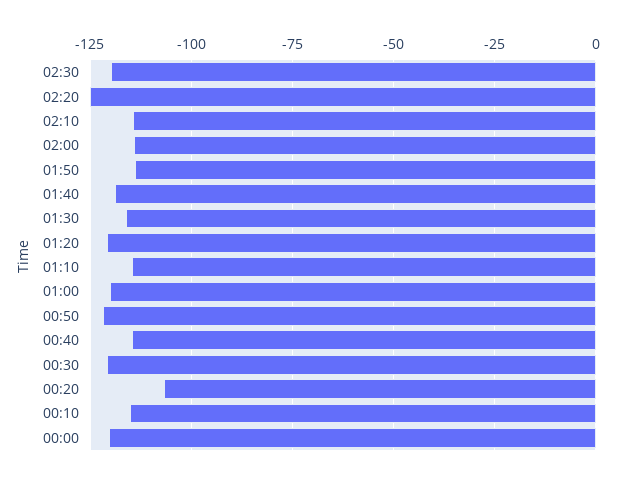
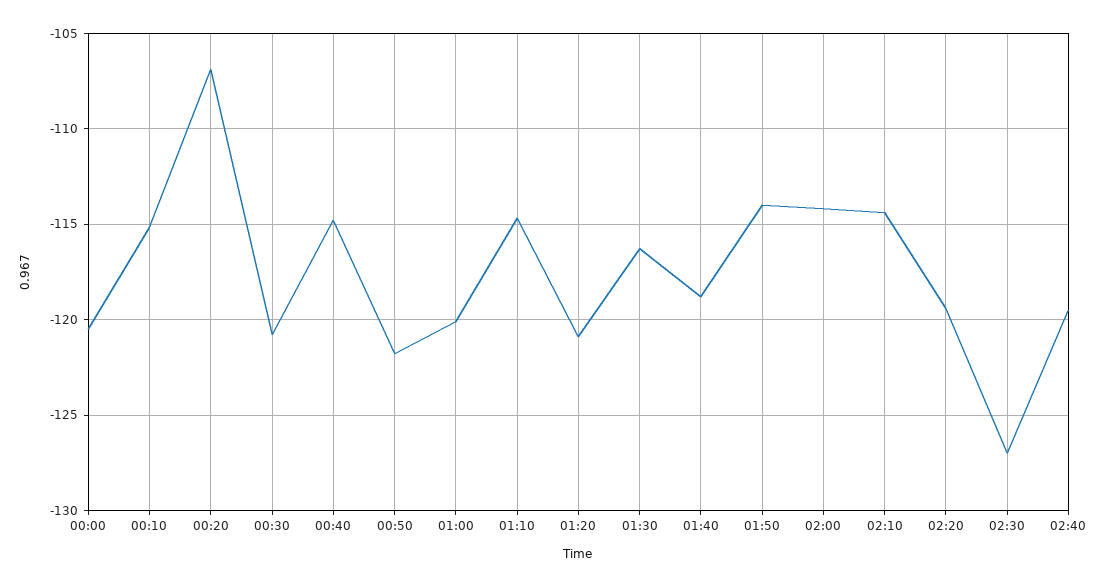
02:30: -120 -> -127
02:20: -125 -> -119.5
02:40: none -> -119.5

